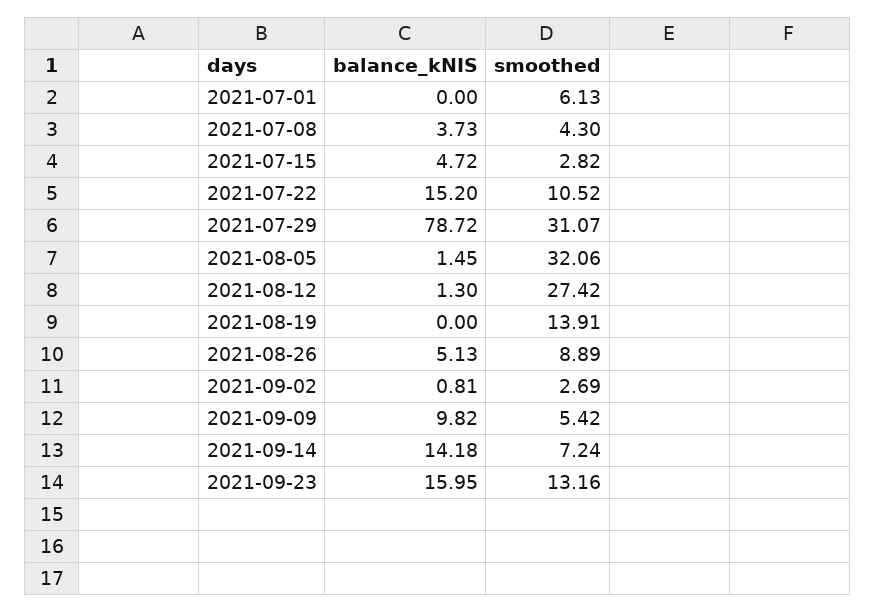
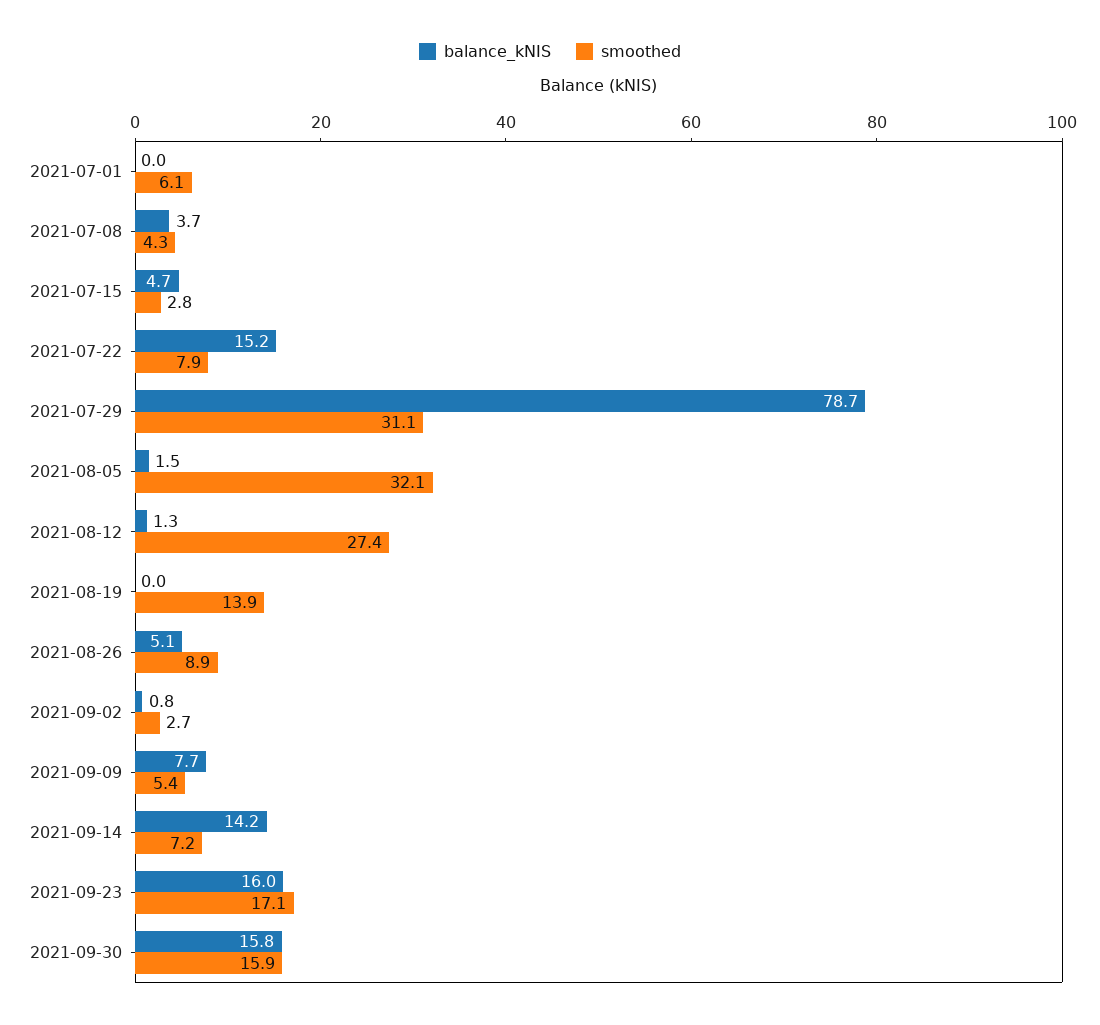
smoothed, 2021-07-22: 10.52 -> 7.9
balance_kNIS, 2021-09-09: 9.82 -> 7.7
smoothed, 2021-09-23: 13.16 -> 17.1
balance_kNIS, 2021-09-30: none -> 15.8
smoothed, 2021-09-30: none -> 15.9

